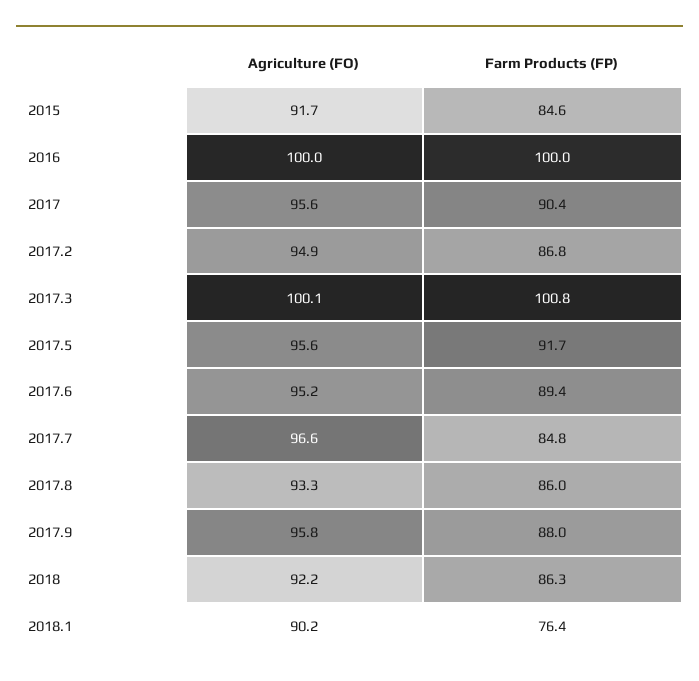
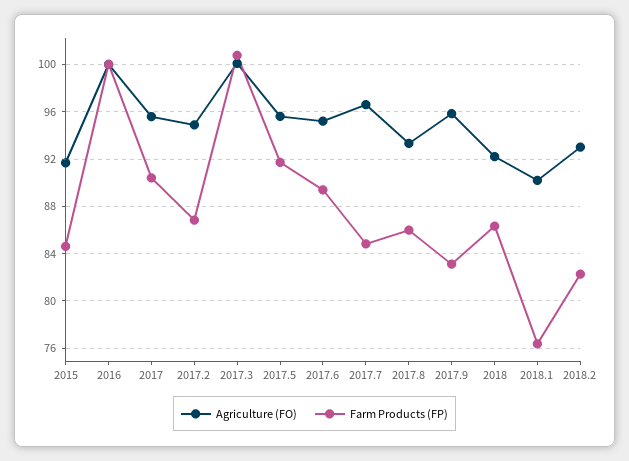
Farm Products (FP), 2017.9: 88 -> 83
Agriculture (FO), 2018.2: none -> 93
Farm Products (FP), 2018.2: none -> 82

